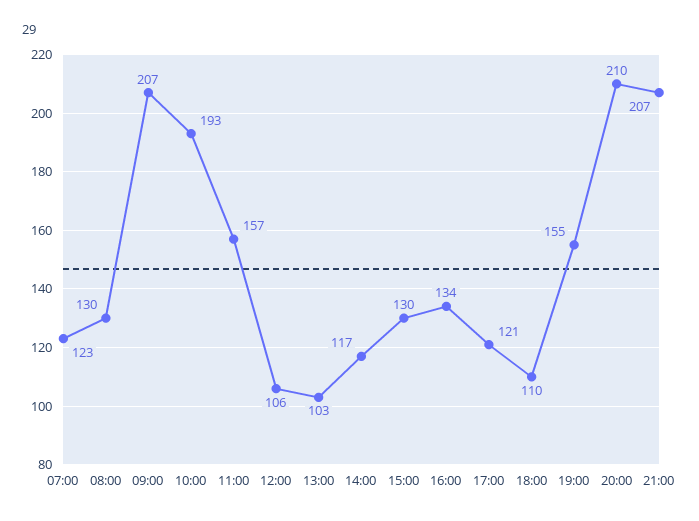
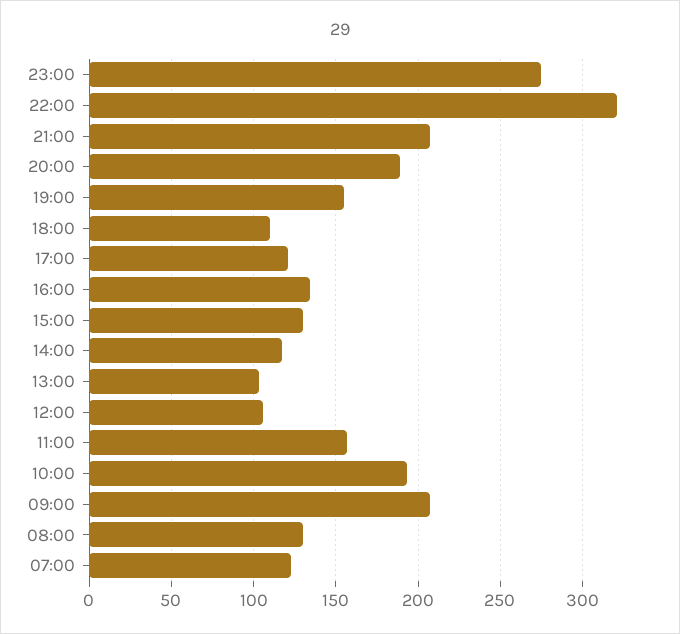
20:00: 210 -> 190
23:00: none -> 275
22:00: none -> 320

